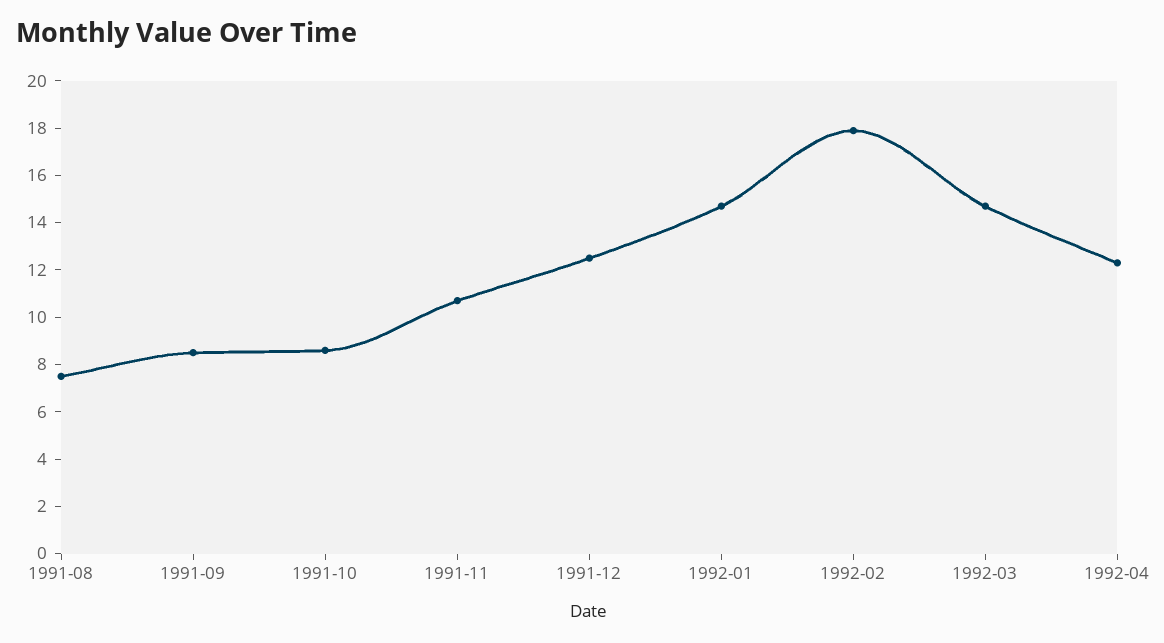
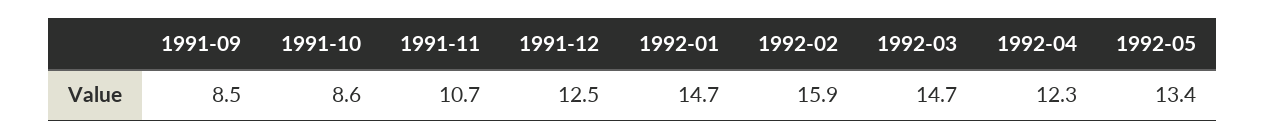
1991-08: 7.5 -> none
1992-02: 18 -> 15.9
1992-05: none -> 13.4

